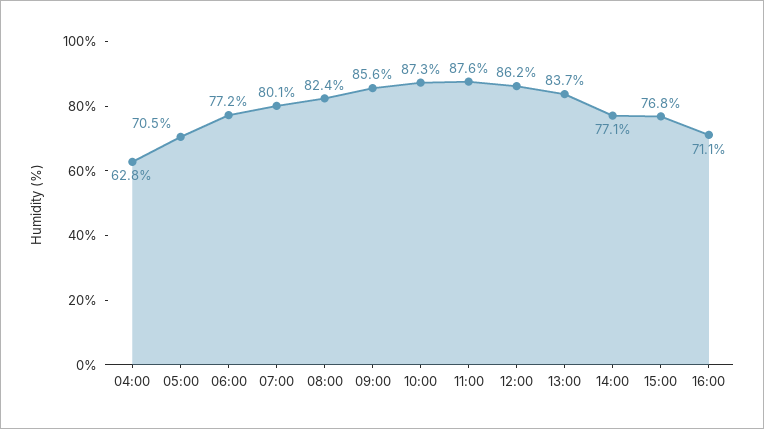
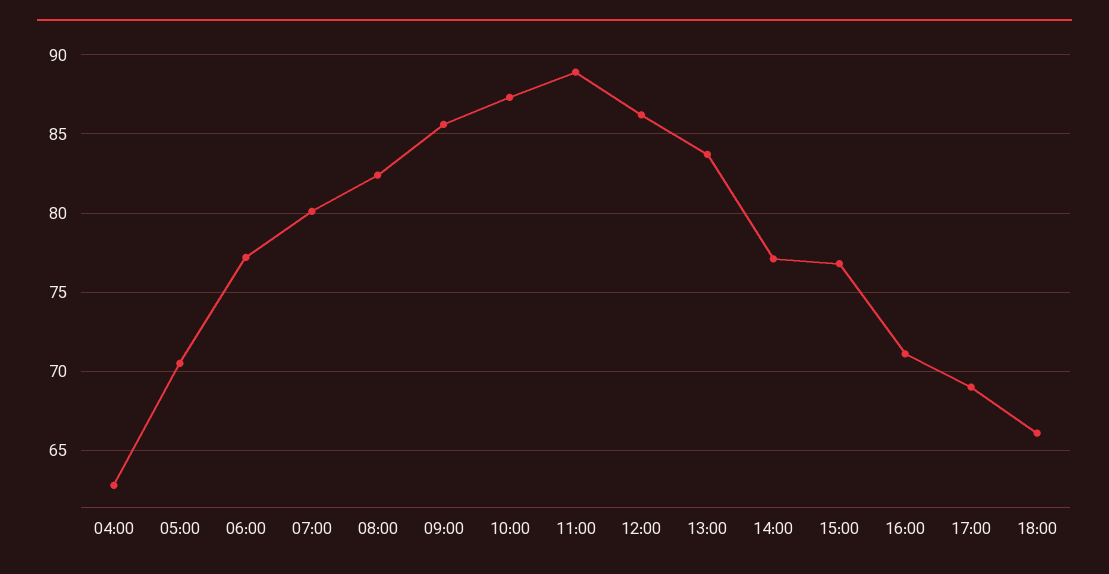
11:00: 87.6 -> 89
17:00: none -> 69
18:00: none -> 66

